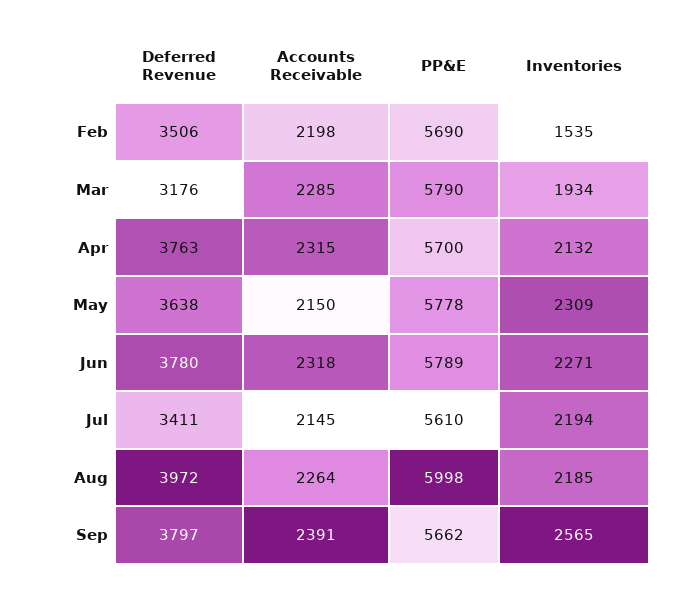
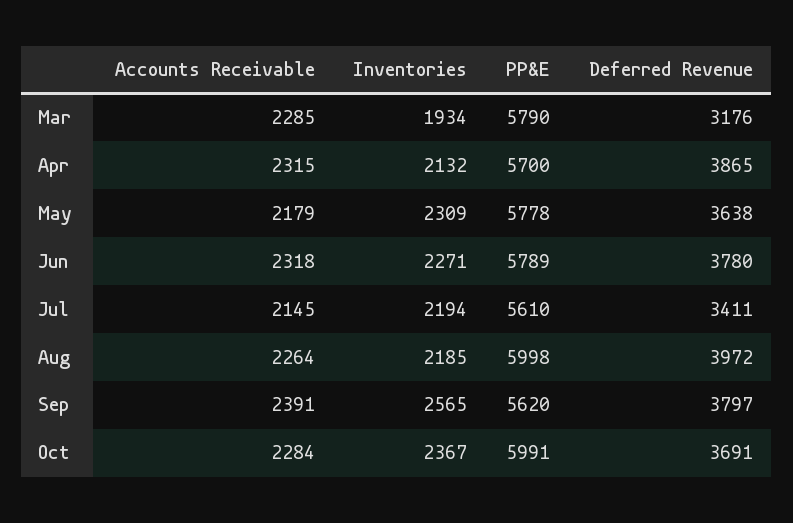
Deferred Revenue, Feb: 3506 -> none
Accounts Receivable, Feb: 2198 -> none
PP&E, Feb: 5690 -> none
Inventories, Feb: 1535 -> none
Deferred Revenue, Apr: 3763 -> 3865
Accounts Receivable, May: 2150 -> 2179
PP&E, Sep: 5662 -> 5620
Accounts Receivable, Oct: none -> 2284
Inventories, Oct: none -> 2367
PP&E, Oct: none -> 5991
Deferred Revenue, Oct: none -> 3691

